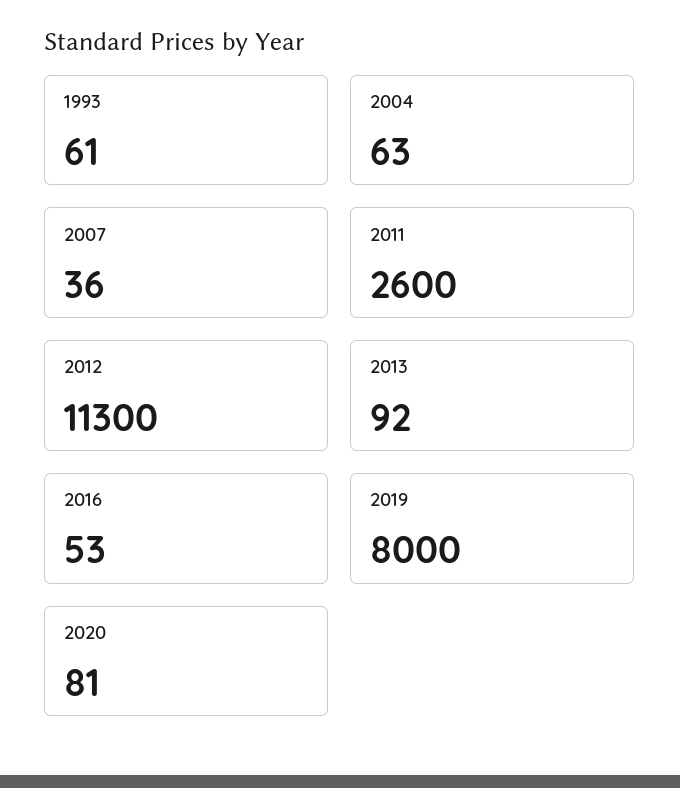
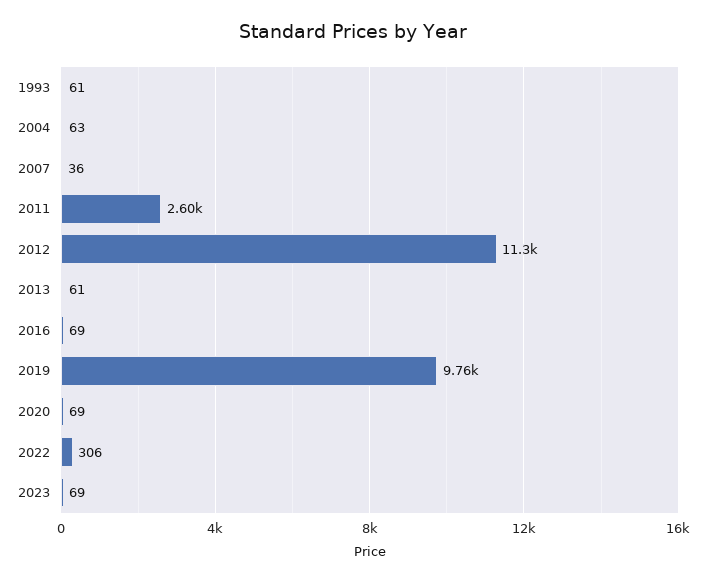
2013: 92 -> 61
2016: 53 -> 69
2019: 8000 -> 9760
2020: 81 -> 69
2022: none -> 306
2023: none -> 69

